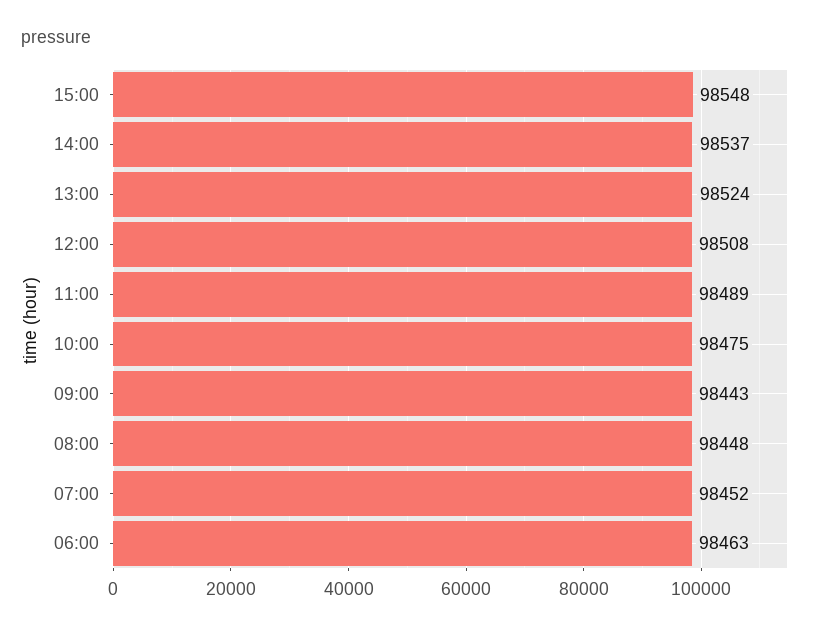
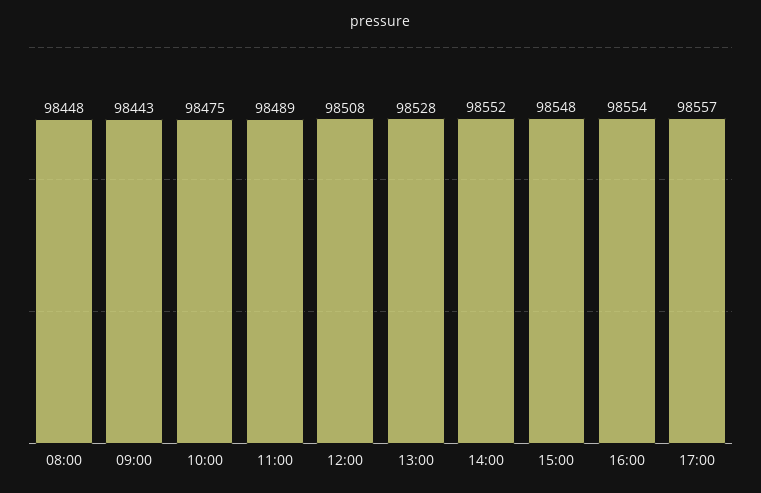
14:00: 98537 -> 98552
13:00: 98524 -> 98528
07:00: 98452 -> none
06:00: 98463 -> none
16:00: none -> 98554
17:00: none -> 98557

